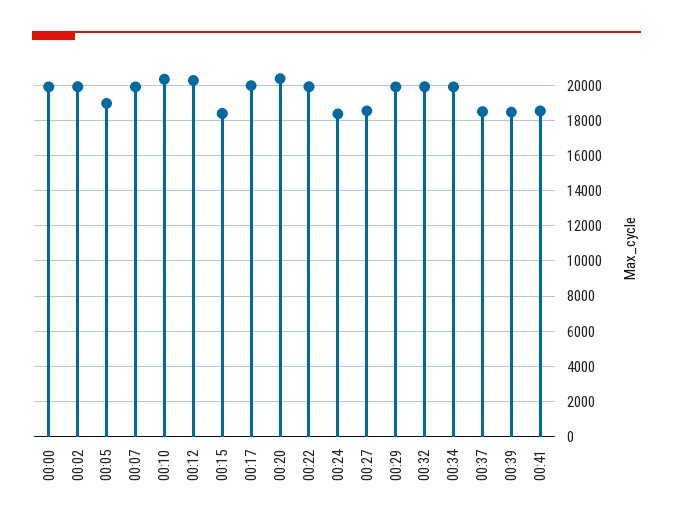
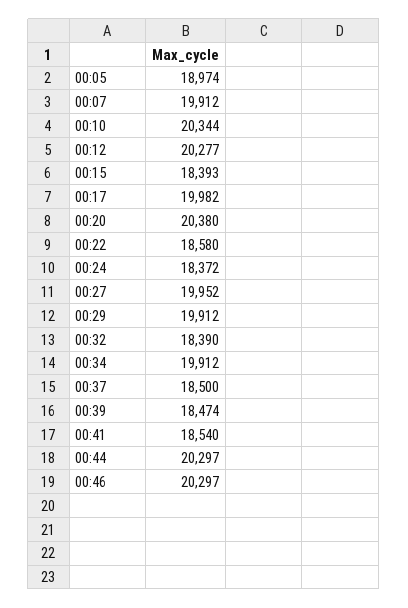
00:00: 20000 -> none
00:02: 20000 -> none
00:22: 20000 -> 18580
00:27: 18500 -> 19952
00:32: 20000 -> 18390
00:44: none -> 20297
00:46: none -> 20297

